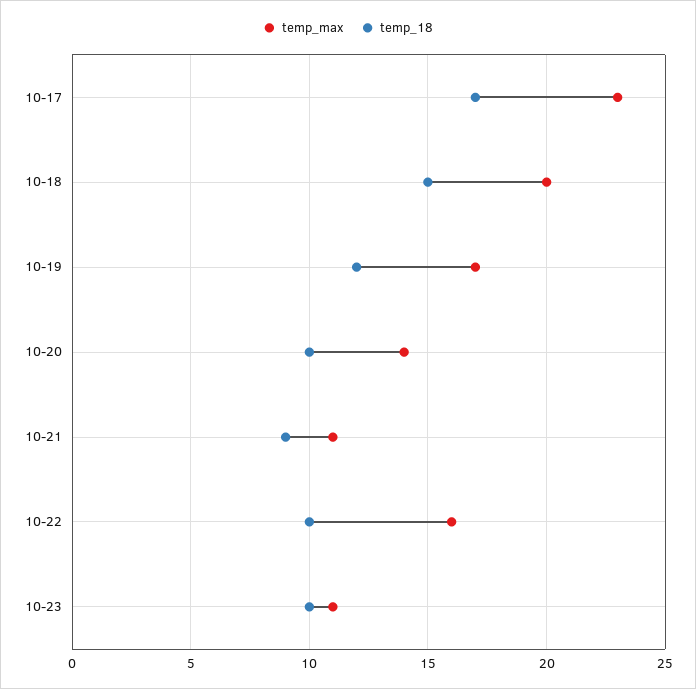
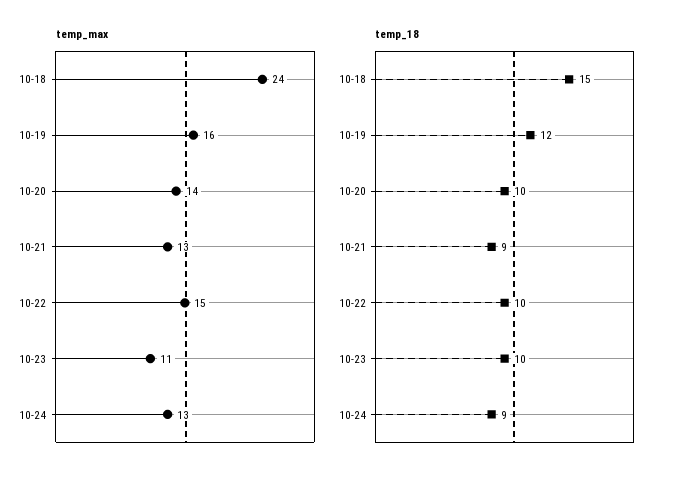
temp_max, 10-17: 23 -> none
temp_18, 10-17: 17 -> none
temp_max, 10-18: 20 -> 24
temp_max, 10-19: 17 -> 16
temp_max, 10-21: 11 -> 13
temp_max, 10-22: 16 -> 15
temp_max, 10-24: none -> 13
temp_18, 10-24: none -> 9

